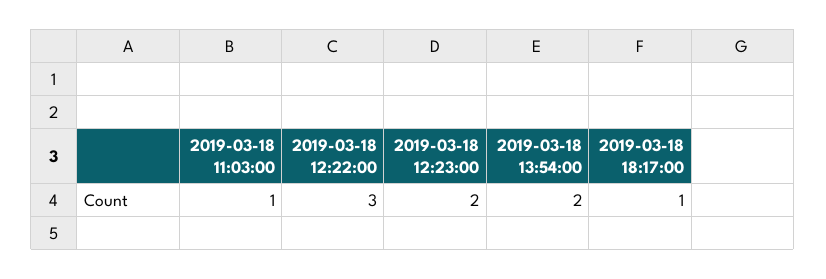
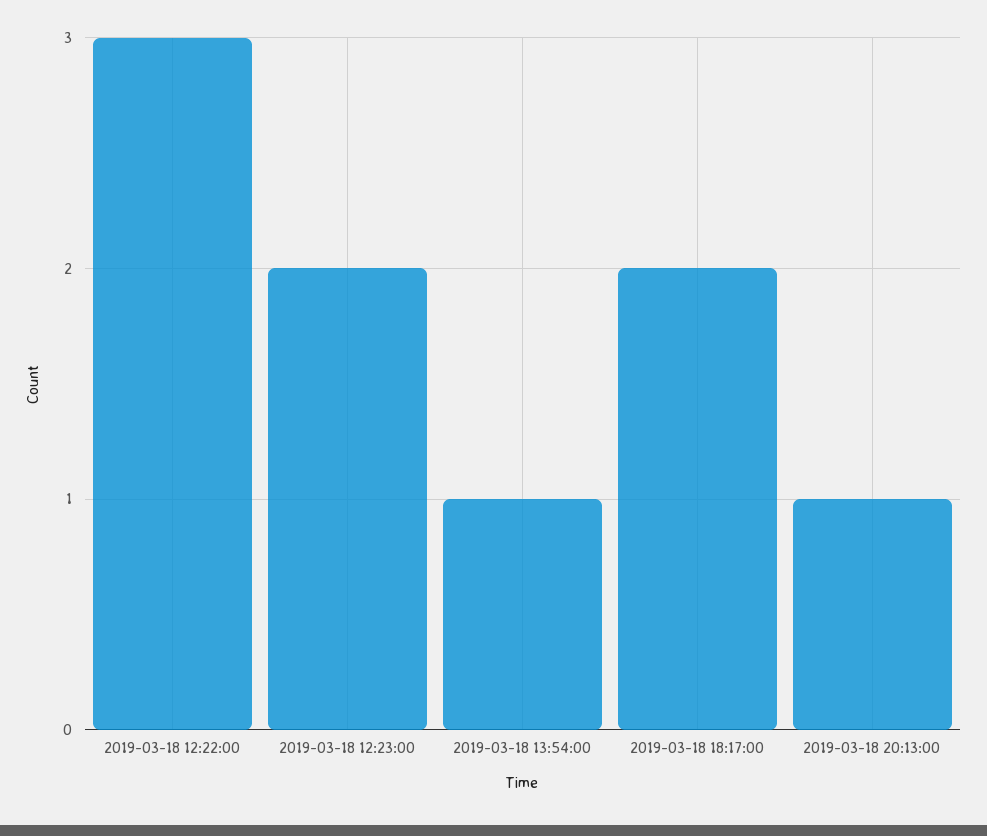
2019-03-18 11:03:00: 1 -> none
2019-03-18 13:54:00: 2 -> 1
2019-03-18 18:17:00: 1 -> 2
2019-03-18 20:13:00: none -> 1

